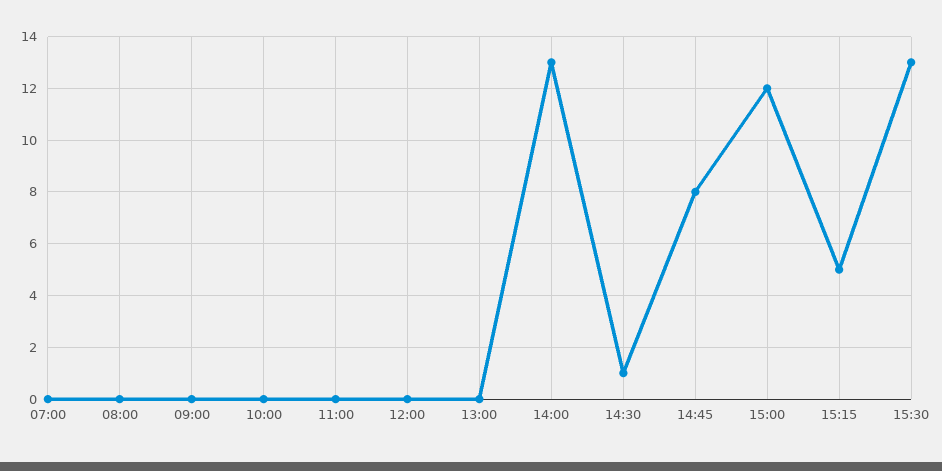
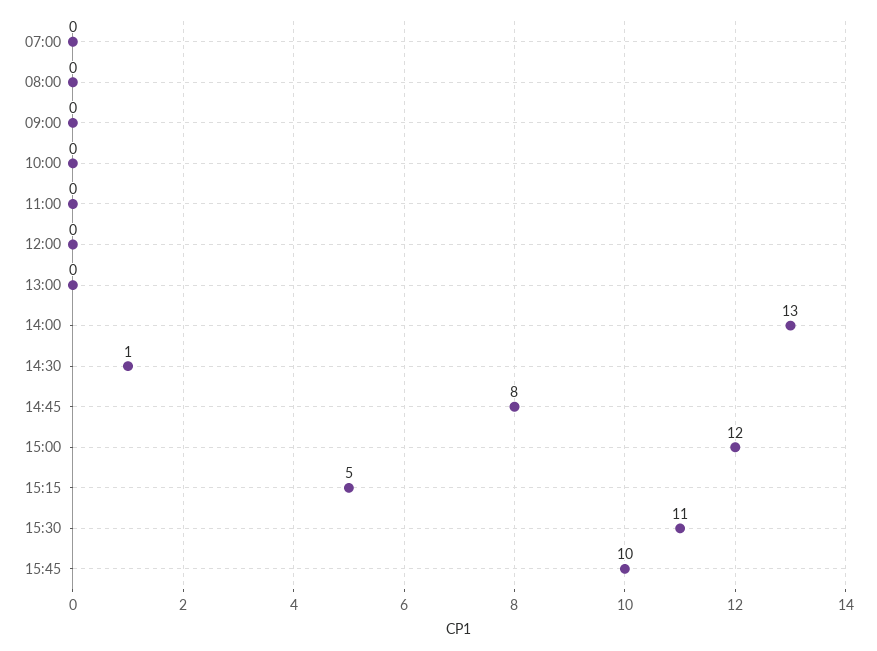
15:30: 13 -> 11
15:45: none -> 10

